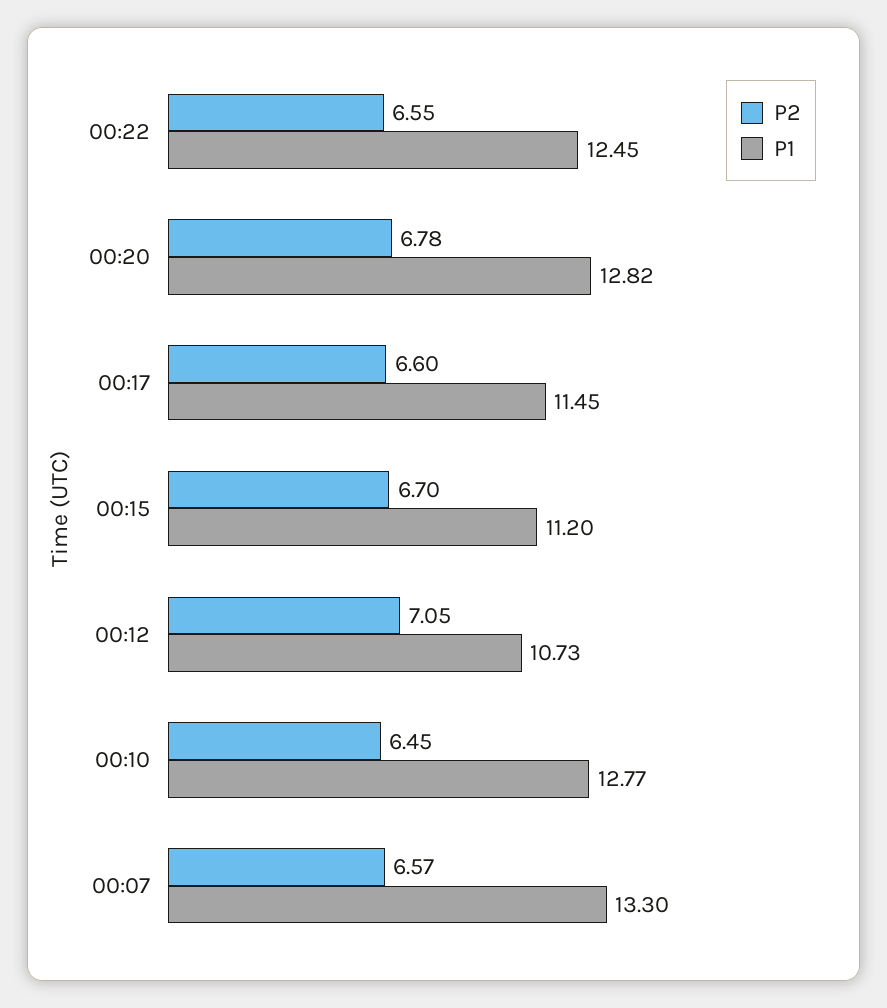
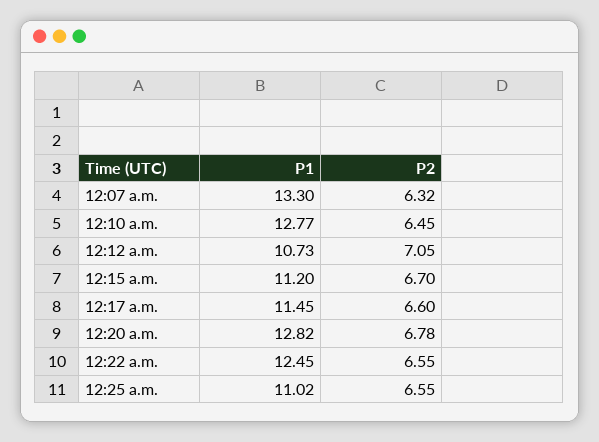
P2, 00:07: 6.57 -> 6.32
P1, 12:25 a.m.: none -> 11.02
P2, 12:25 a.m.: none -> 6.55

